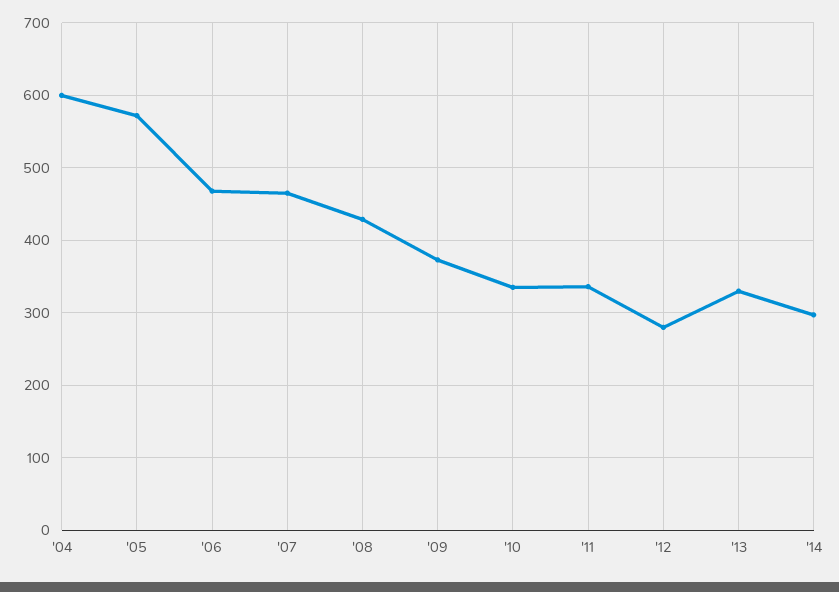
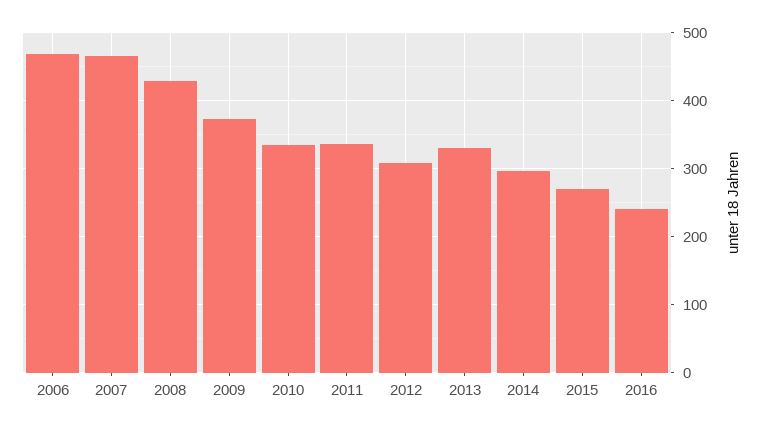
'04: 600 -> none
'05: 570 -> none
'12: 280 -> 310
2015: none -> 270
2016: none -> 240

